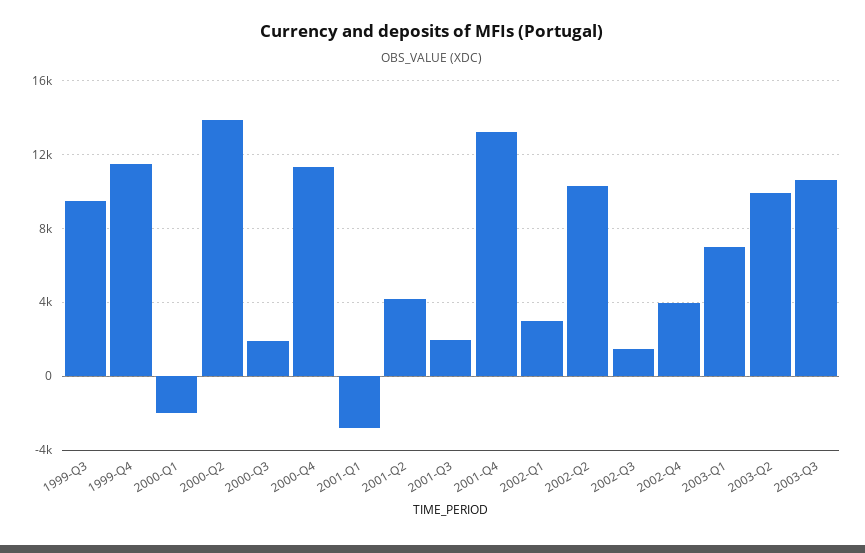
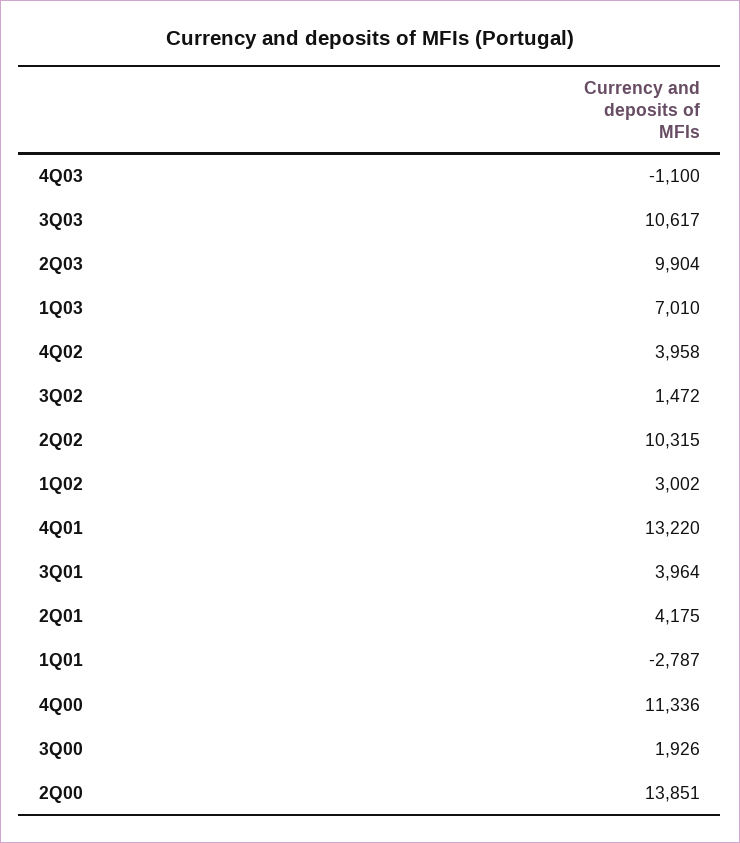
1999-Q3: 9500 -> none
1999-Q4: 11500 -> none
2000-Q1: -2000 -> none
2001-Q3: 2000 -> 3964
4Q03: none -> -1100

